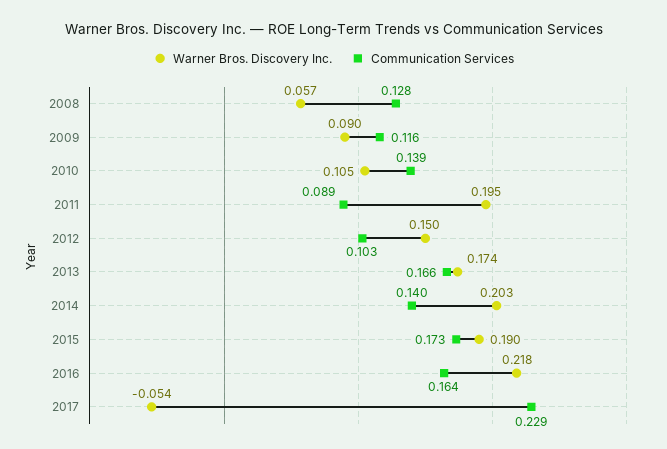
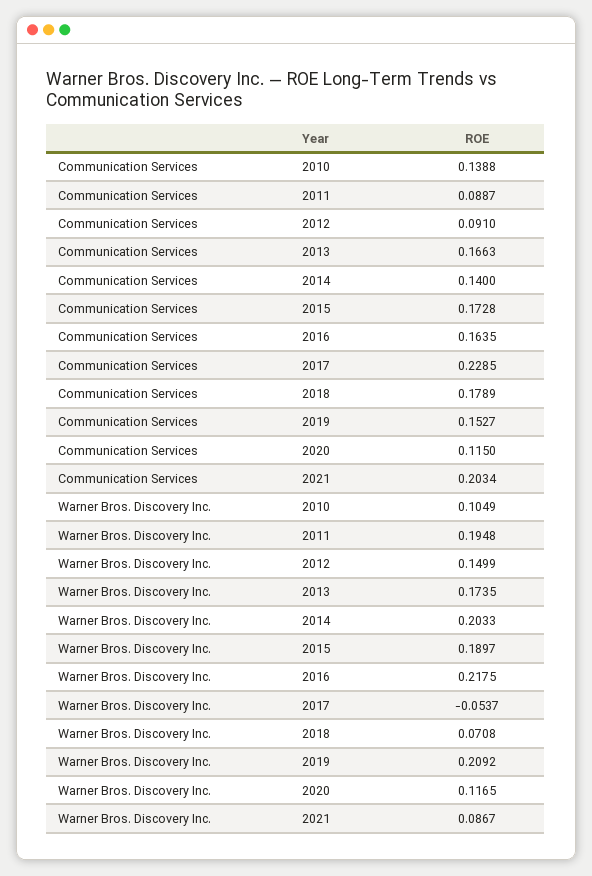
Warner Bros. Discovery Inc., 2008: 0.057 -> none
Communication Services, 2008: 0.128 -> none
Warner Bros. Discovery Inc., 2009: 0.09 -> none
Communication Services, 2009: 0.116 -> none
Communication Services, 2012: 0.103 -> 0.091
Communication Services, 2018: none -> 0.1789
Communication Services, 2019: none -> 0.1527
Communication Services, 2020: none -> 0.115
Communication Services, 2021: none -> 0.2034
Warner Bros. Discovery Inc., 2018: none -> 0.0708
Warner Bros. Discovery Inc., 2019: none -> 0.2092
Warner Bros. Discovery Inc., 2020: none -> 0.1165
Warner Bros. Discovery Inc., 2021: none -> 0.0867

